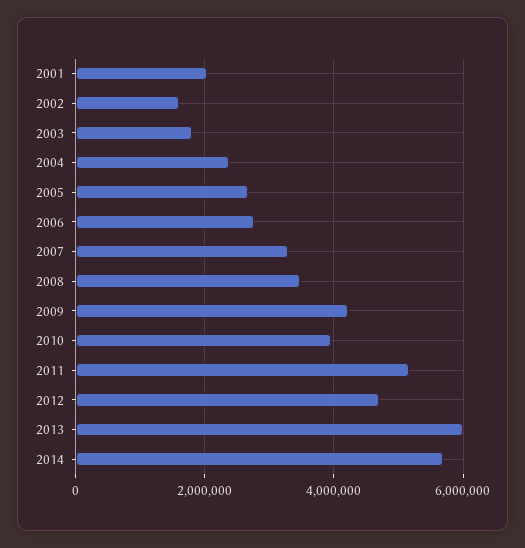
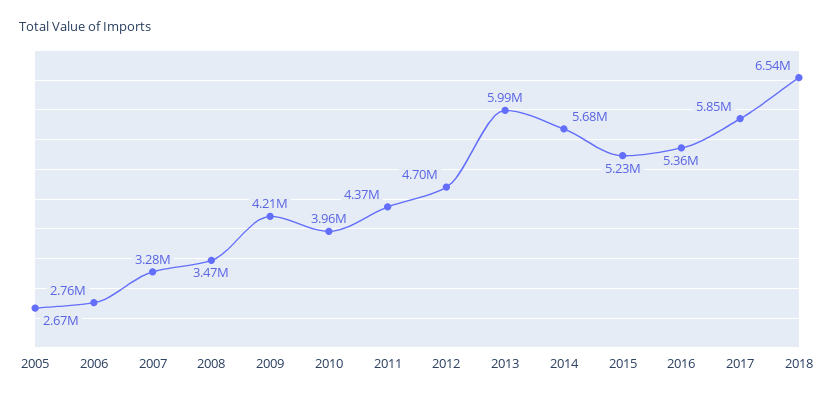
2001: 2000000 -> none
2002: 1600000 -> none
2003: 1800000 -> none
2004: 2400000 -> none
2011: 5200000 -> 4370000
2015: none -> 5230000
2016: none -> 5360000
2017: none -> 5850000
2018: none -> 6540000

